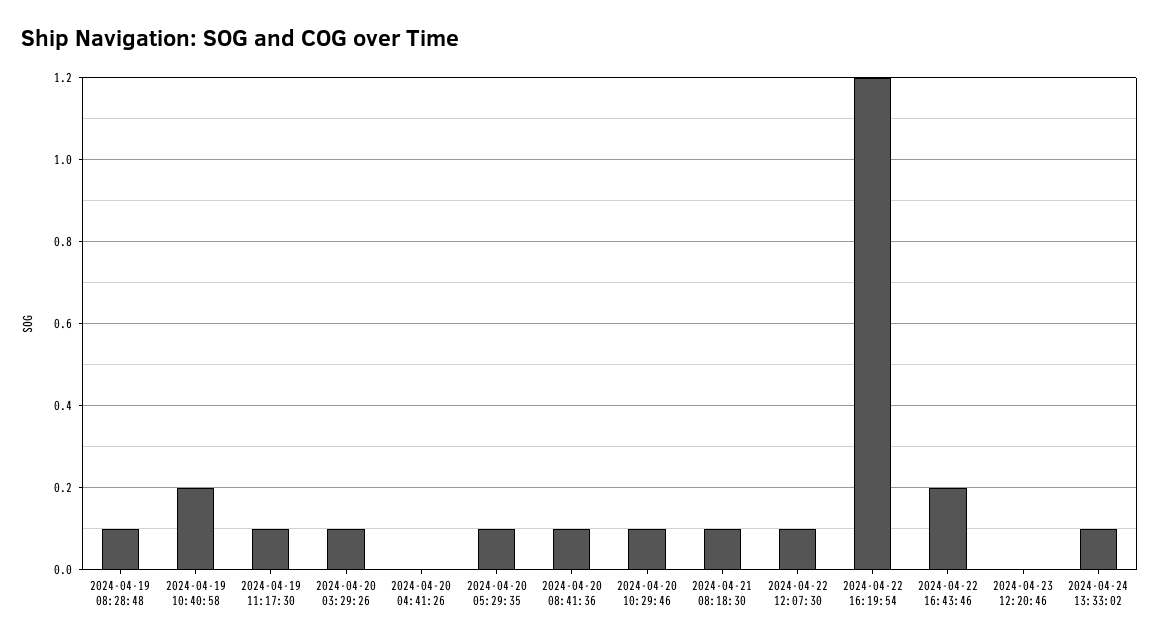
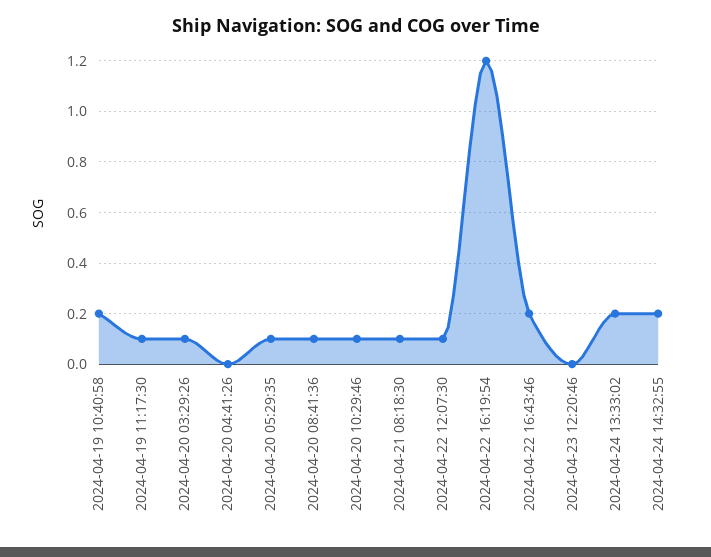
2024-04-19 08:28:48: 0.1 -> none
2024-04-24 13:33:02: 0.1 -> 0.2
2024-04-24 14:32:55: none -> 0.2

